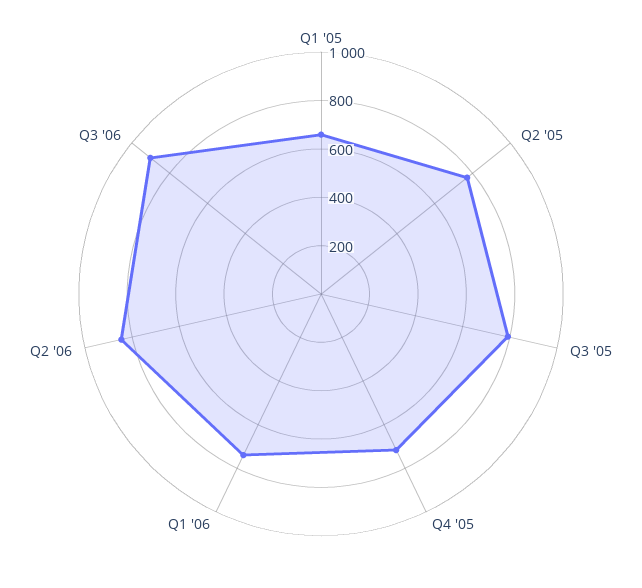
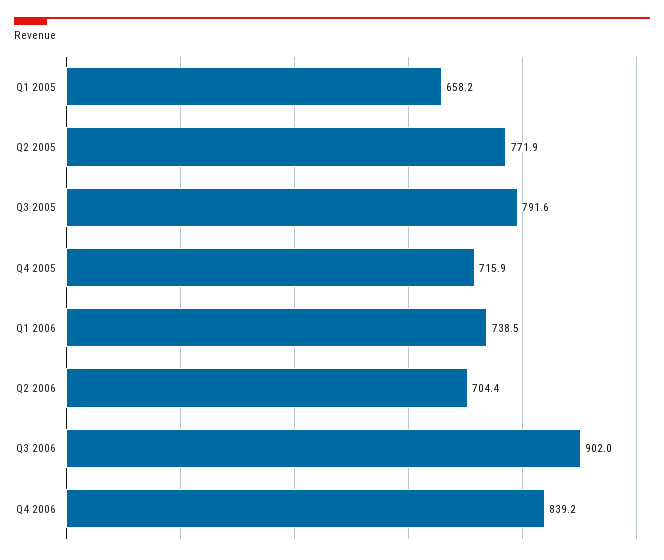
Q2 '06: 850 -> 704.4
Q4 2006: none -> 839.2

